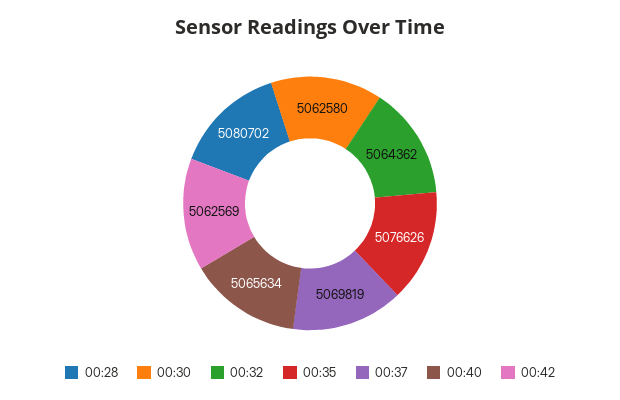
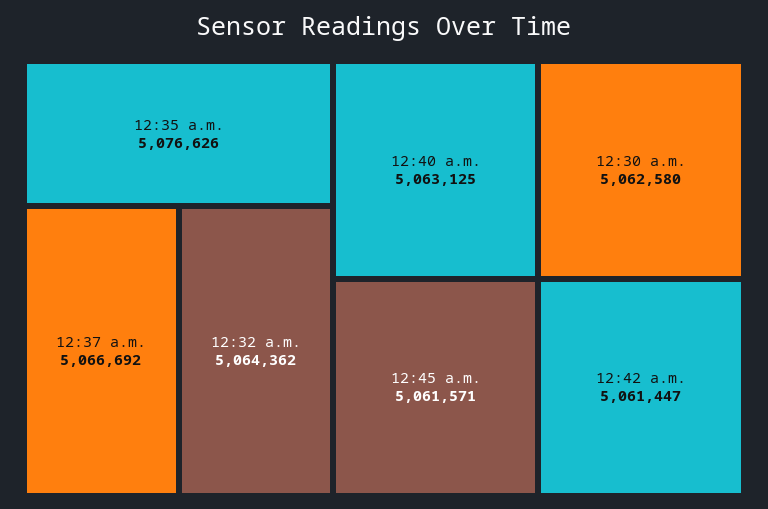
00:28: 5080702 -> none
00:37: 5069819 -> 5066692
00:40: 5065634 -> 5063125
00:42: 5062569 -> 5061447
12:45 a.m.: none -> 5061571

